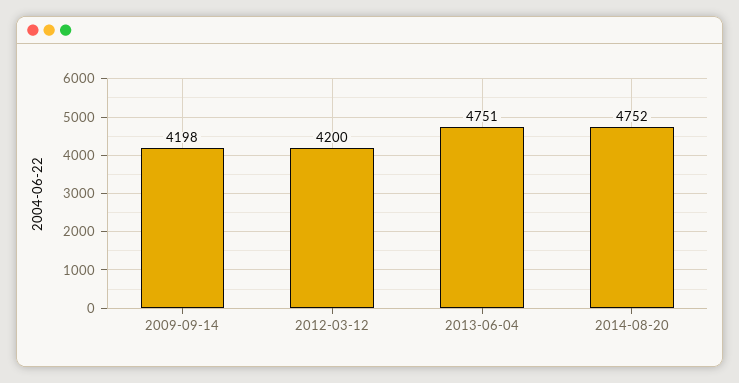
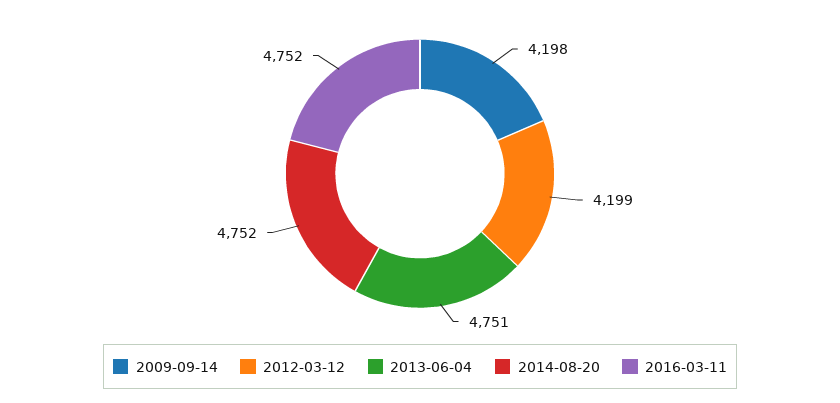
2012-03-12: 4200 -> 4199
2016-03-11: none -> 4752

